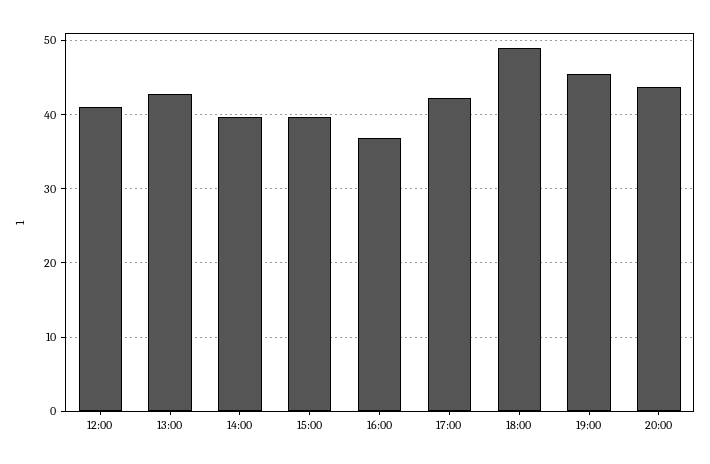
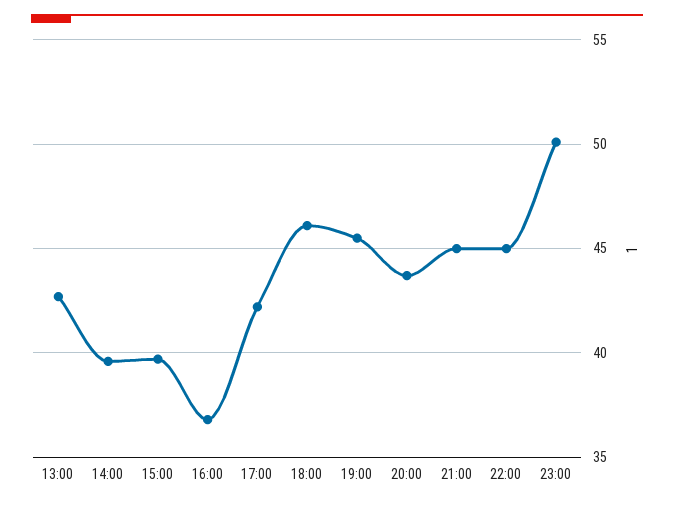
12:00: 41 -> none
18:00: 49 -> 46
21:00: none -> 45
22:00: none -> 45
23:00: none -> 50

